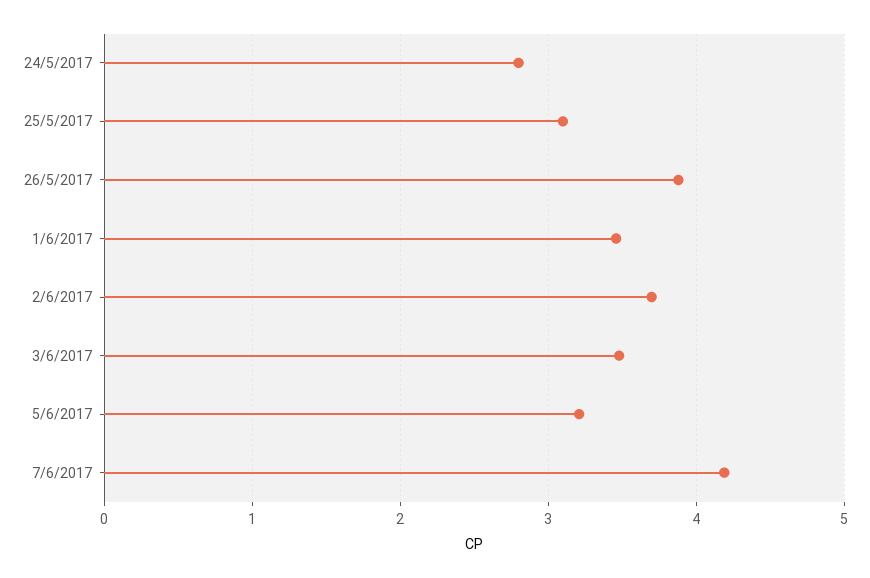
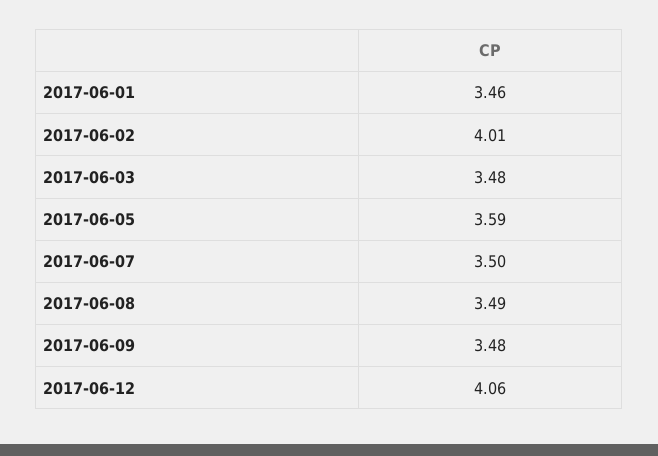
24/5/2017: 2.8 -> none
25/5/2017: 3.1 -> none
26/5/2017: 3.9 -> none
2/6/2017: 3.7 -> 4.01
5/6/2017: 3.2 -> 3.59
7/6/2017: 4.2 -> 3.5
2017-06-08: none -> 3.49
2017-06-09: none -> 3.48
2017-06-12: none -> 4.06

